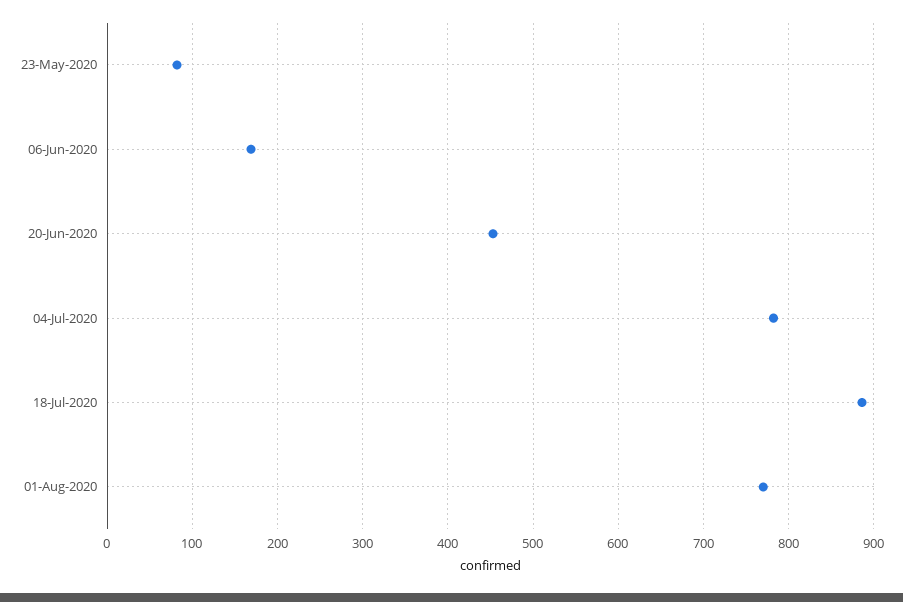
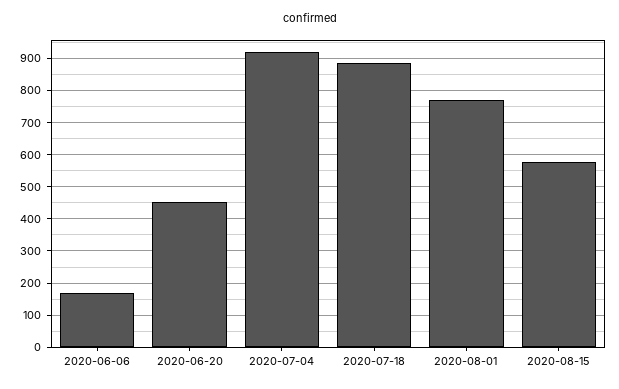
23-May-2020: 80 -> none
04-Jul-2020: 780 -> 920
2020-08-15: none -> 580

